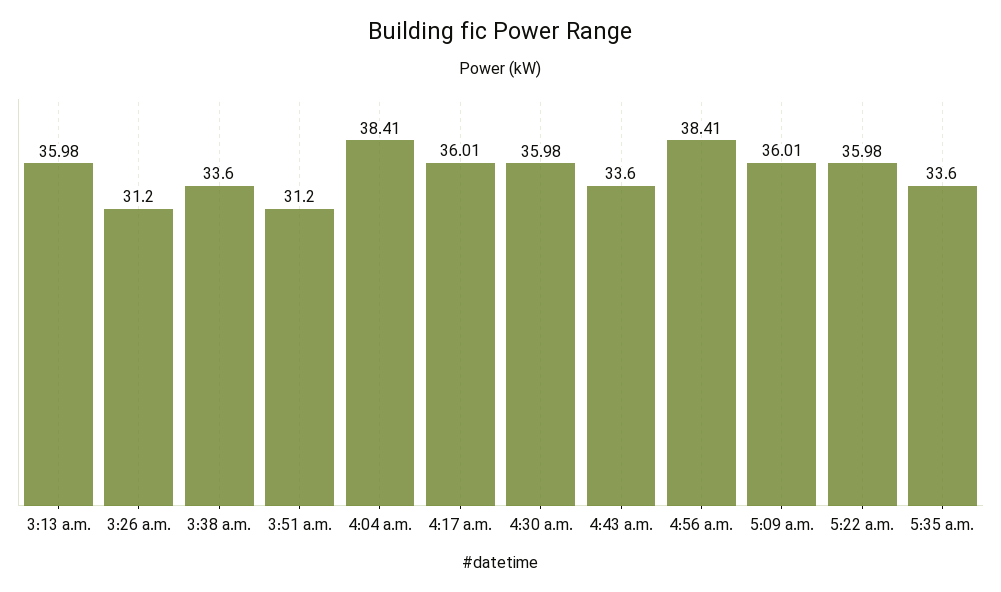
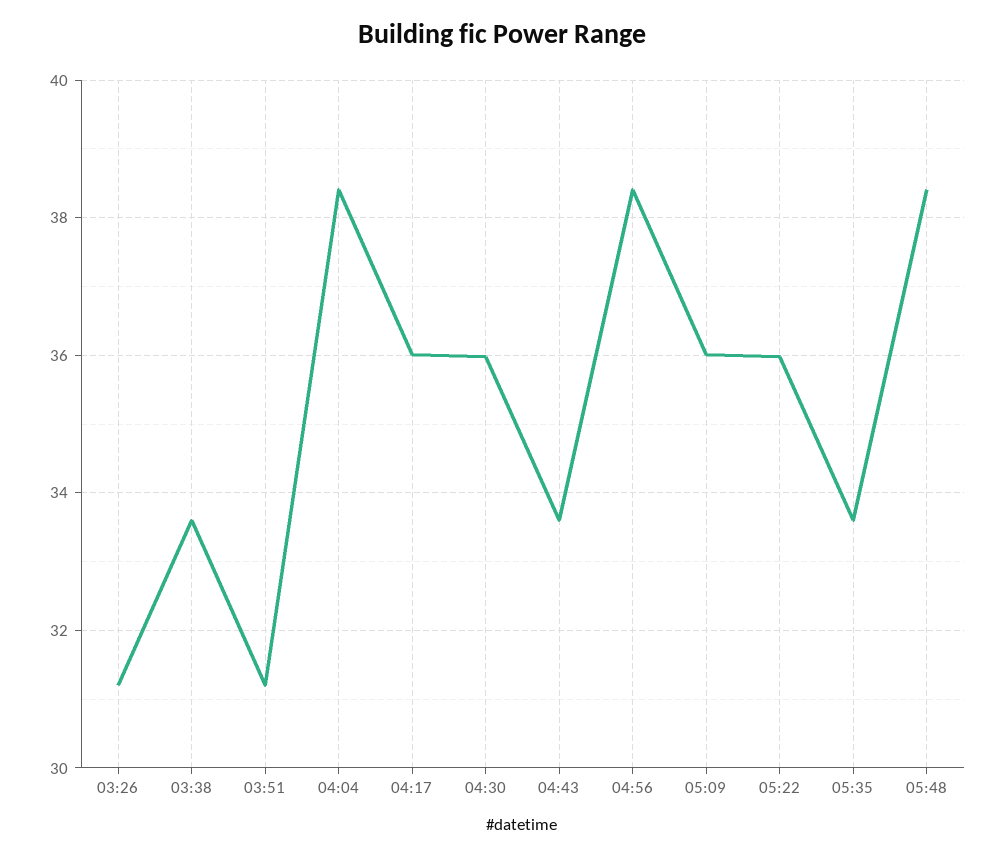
3:13 a.m.: 35.98 -> none
05:48: none -> 38.4

